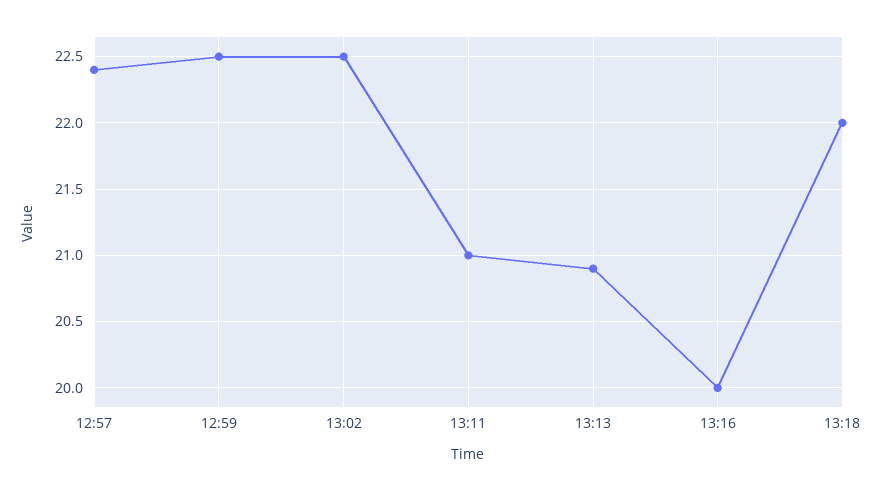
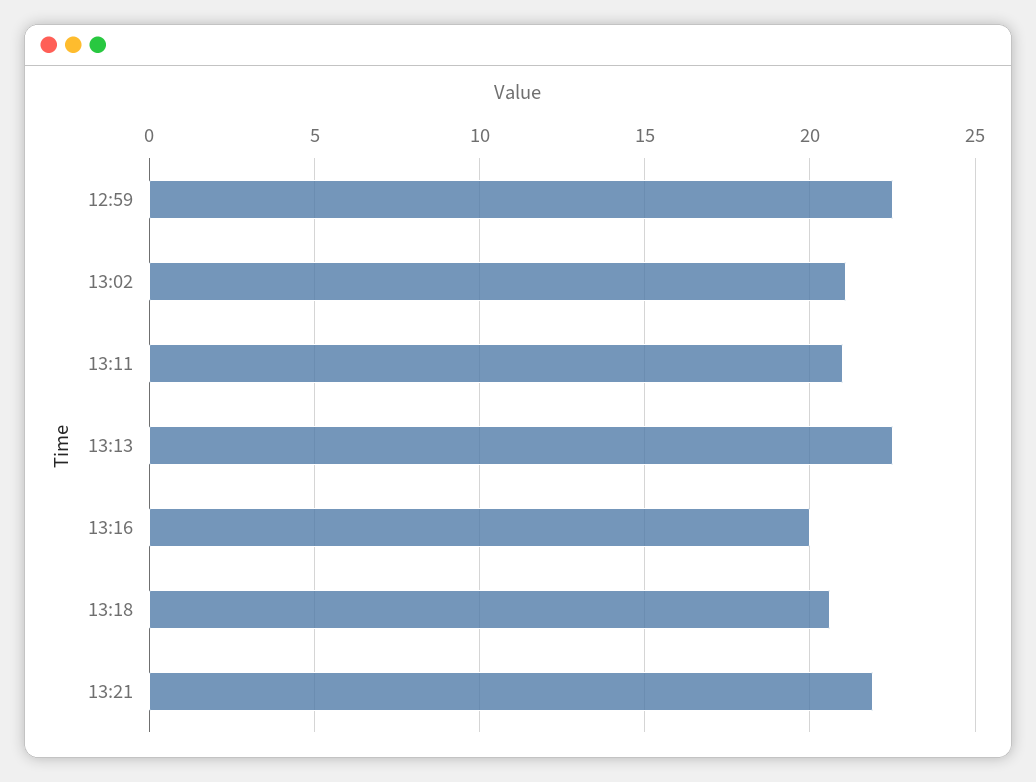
12:57: 22.4 -> none
13:02: 22.5 -> 21
13:13: 20.9 -> 22.5
13:18: 22 -> 20.5
13:21: none -> 22

